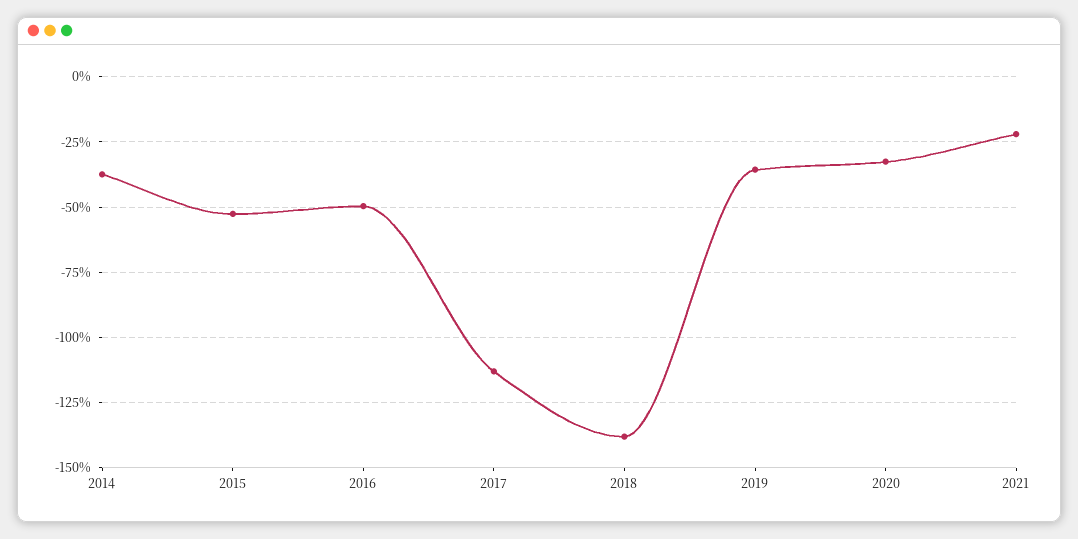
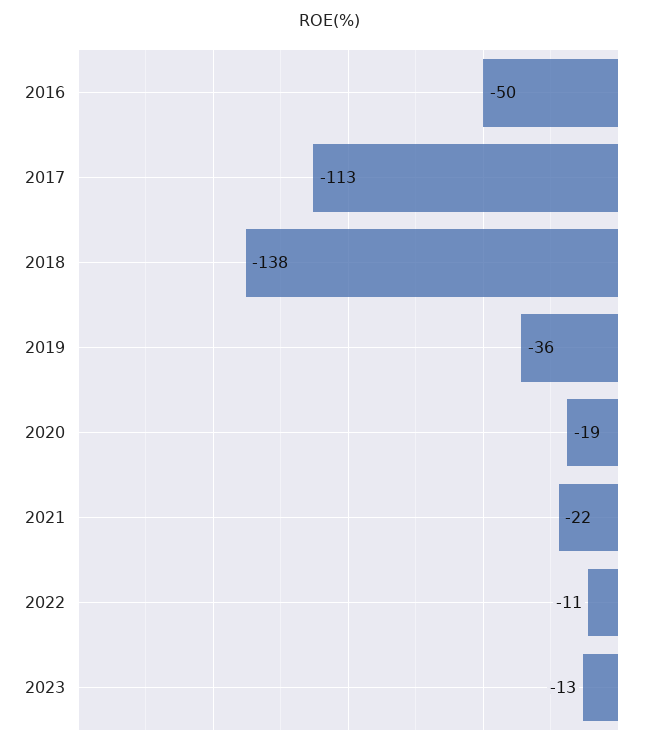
2014: -37.5 -> none
2015: -52.5 -> none
2020: -32.5 -> -19
2022: none -> -11
2023: none -> -13

